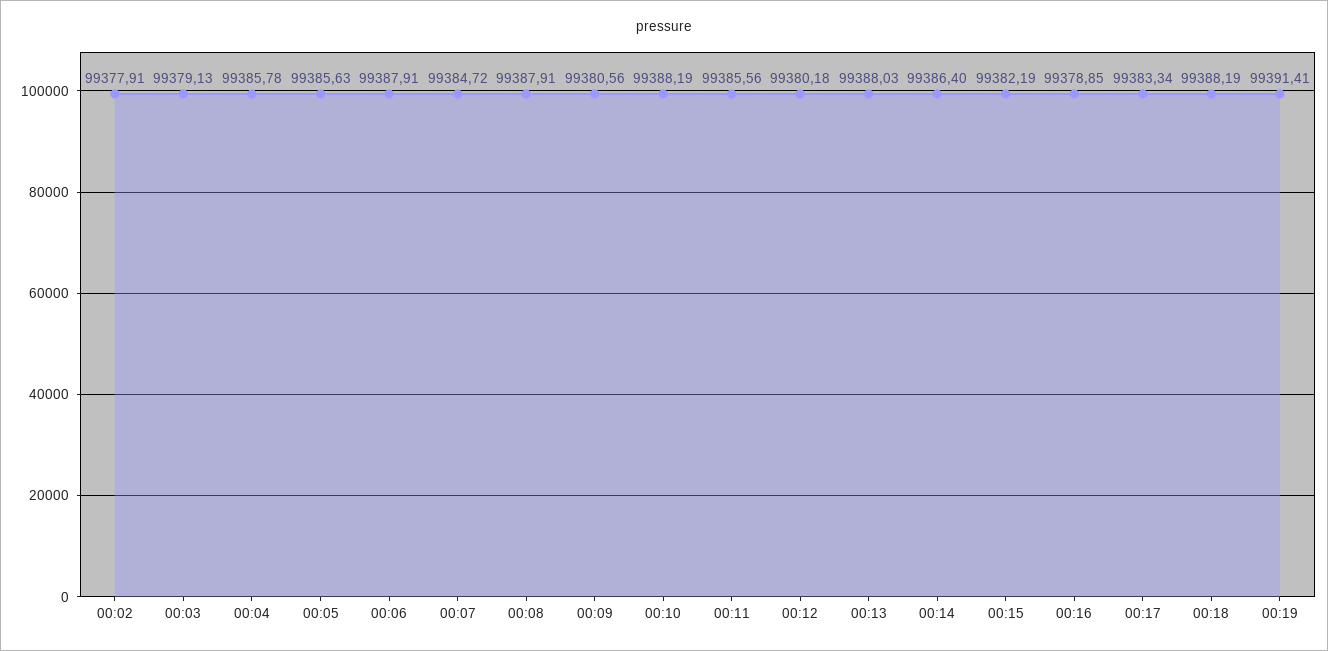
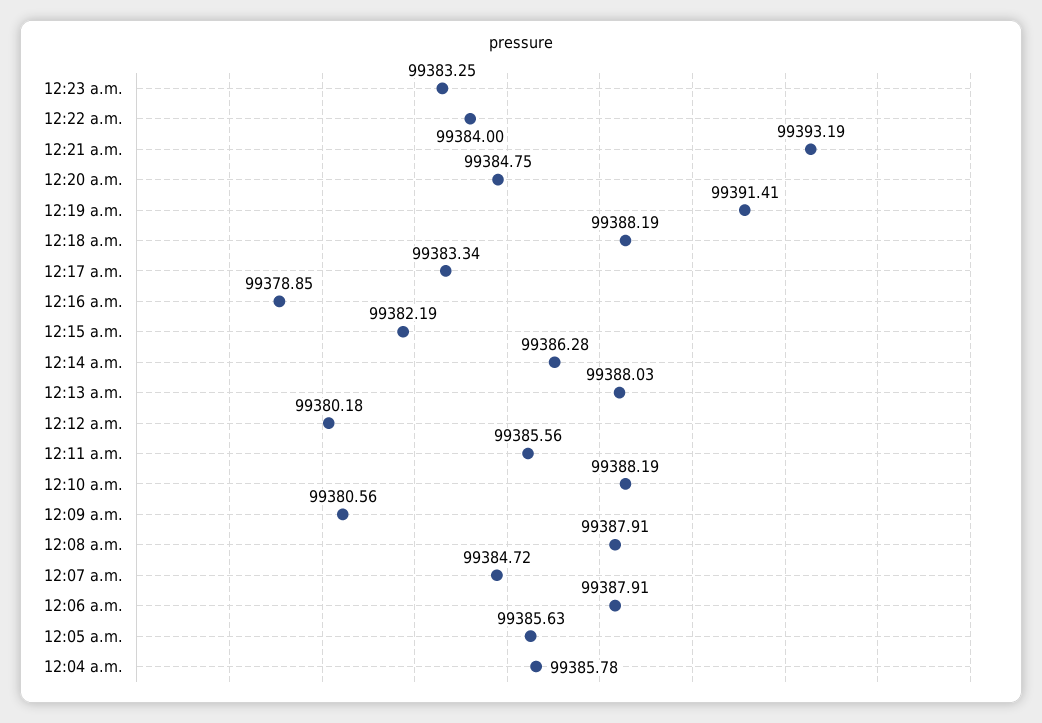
00:02: 99377.91 -> none
00:03: 99379.13 -> none
00:14: 99386.4 -> 99386.28
12:23 a.m.: none -> 99383.25
12:22 a.m.: none -> 99384
12:21 a.m.: none -> 99393.19
12:20 a.m.: none -> 99384.75

